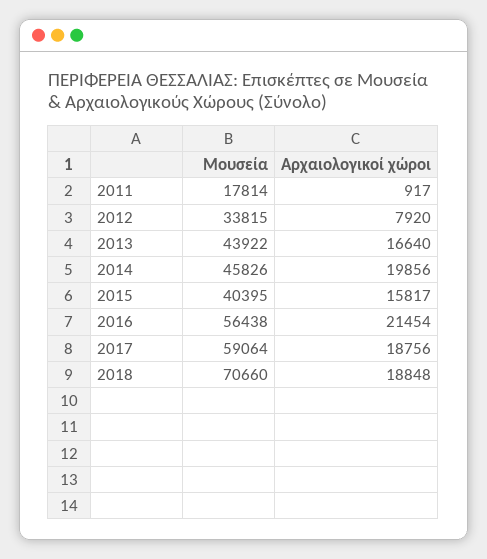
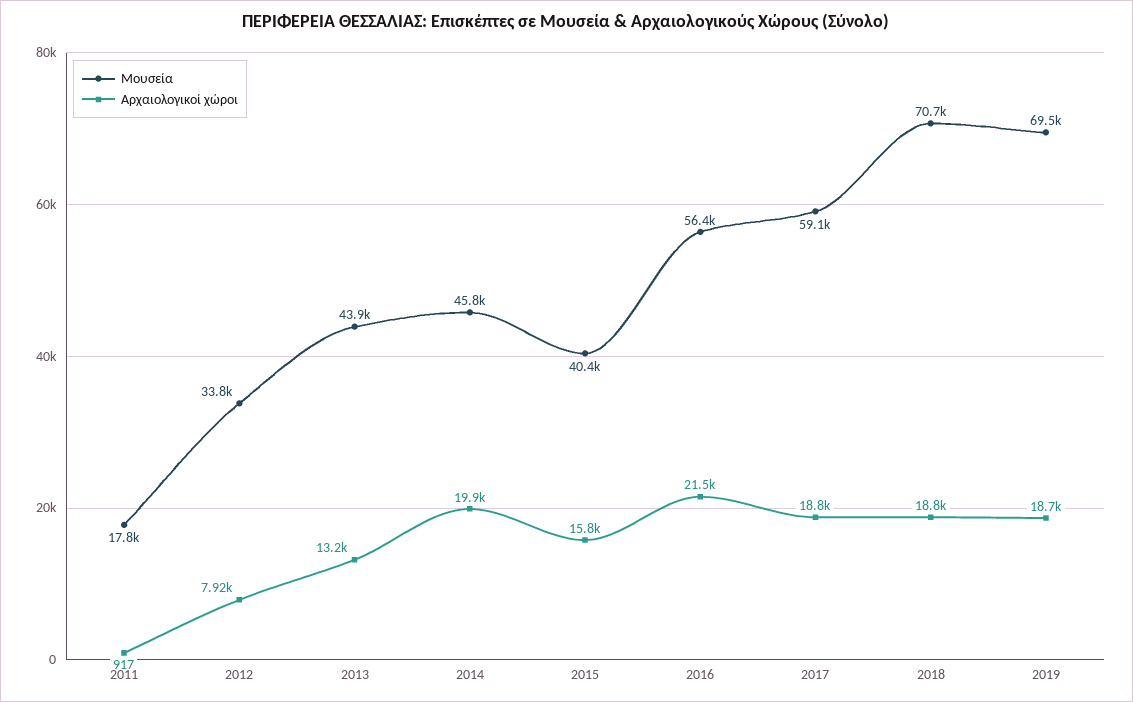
Αρχαιολογικοί χώροι, 2013: 16640 -> 13200
Μουσεία, 2019: none -> 69500
Αρχαιολογικοί χώροι, 2019: none -> 18700

